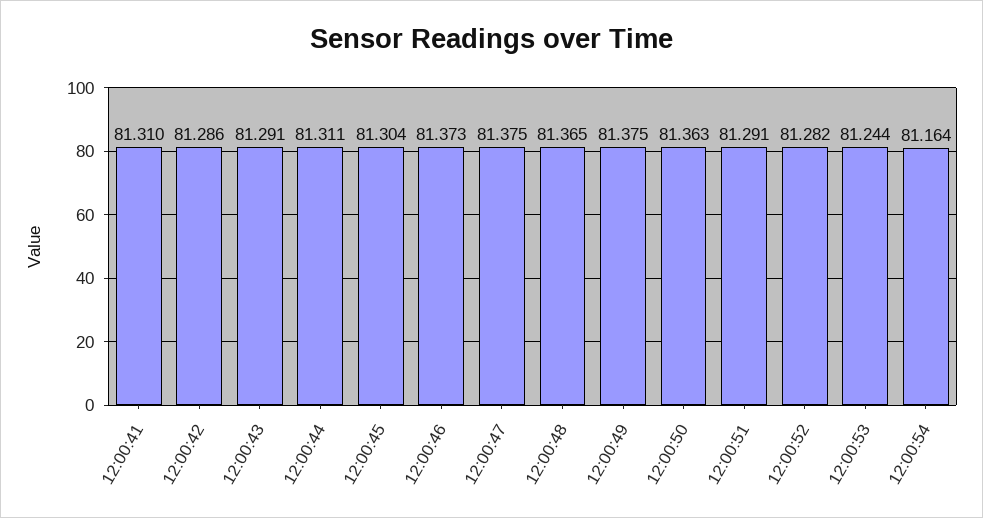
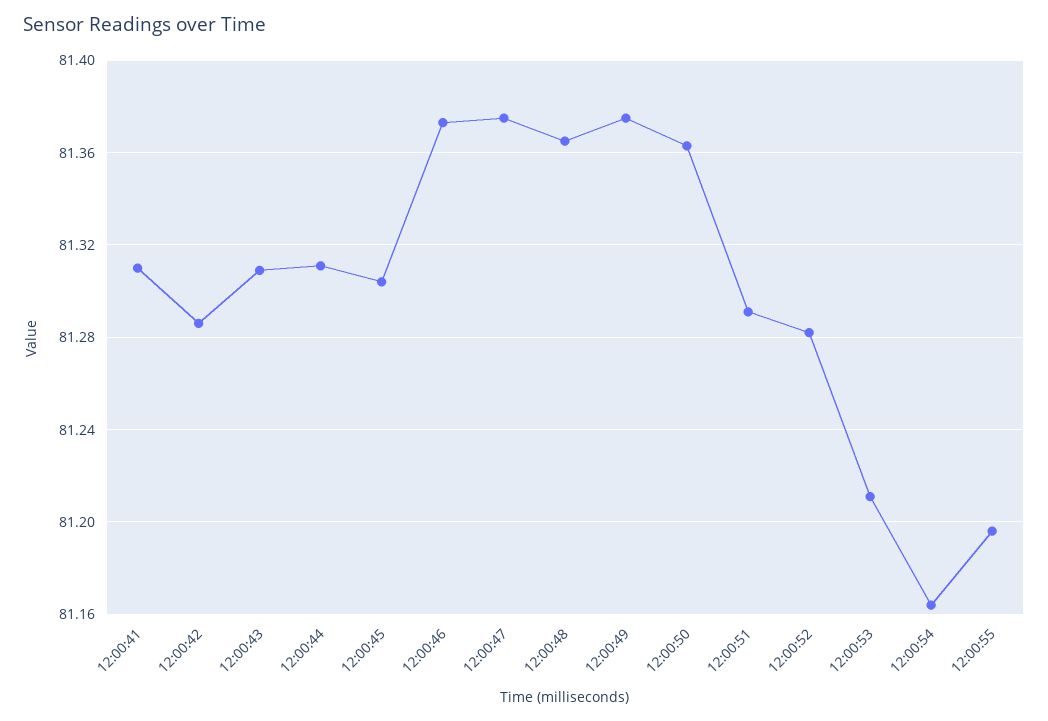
12:00:43: 81.291 -> 81.31
12:00:53: 81.244 -> 81.21
12:00:55: none -> 81.195

